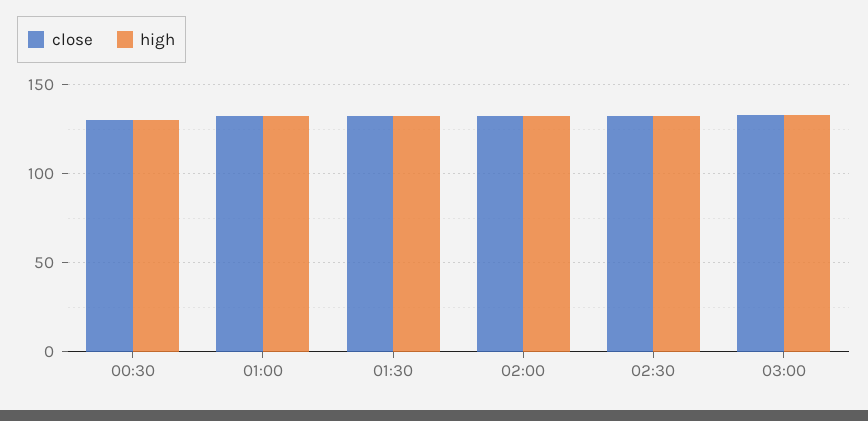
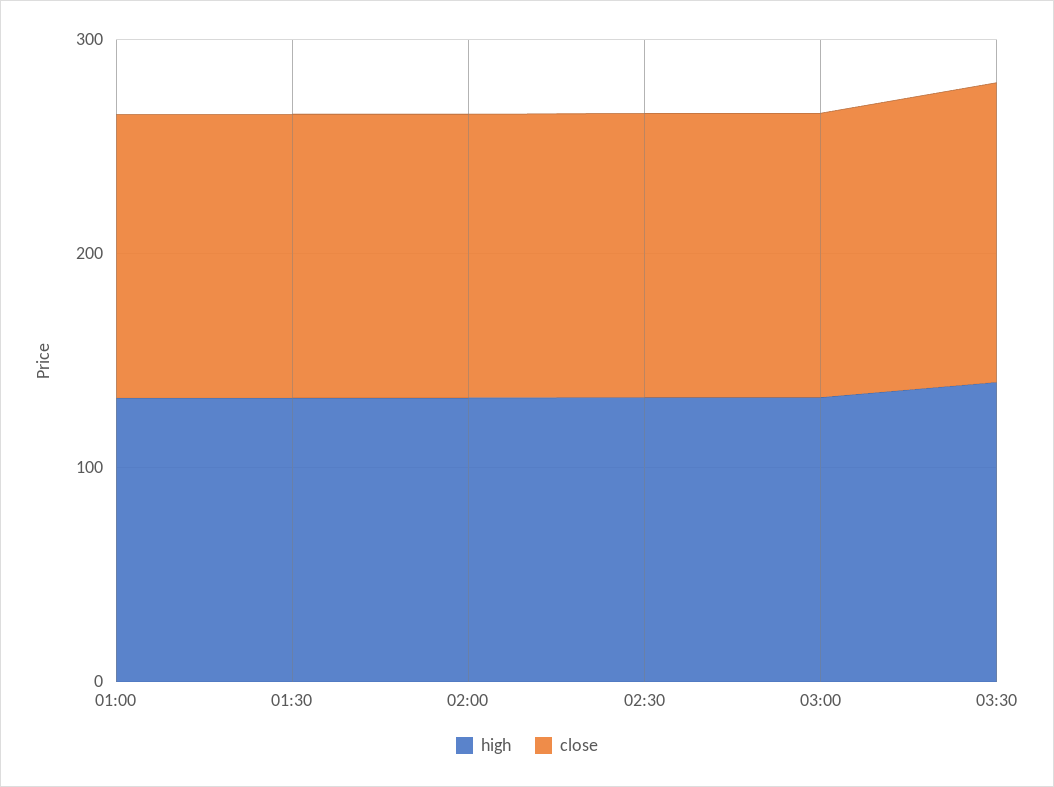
close, 00:30: 130 -> none
high, 00:30: 130 -> none
high, 03:30: none -> 140
close, 03:30: none -> 140

